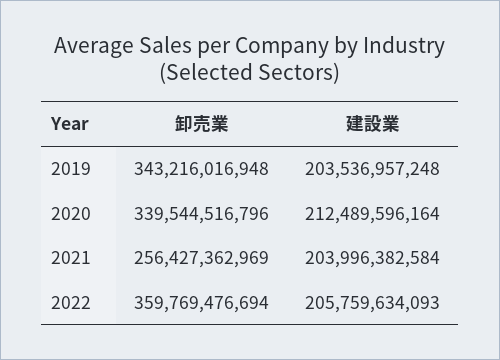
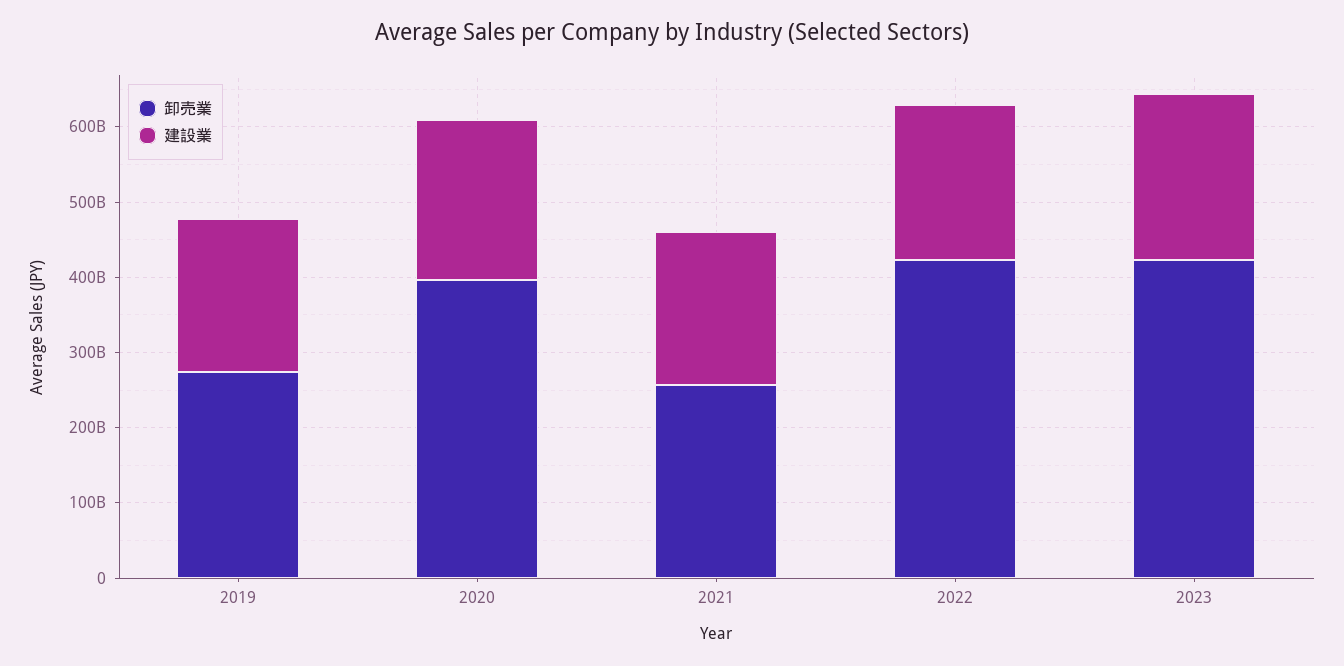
卸売業, 2019: 343216016948 -> 280000000000
卸売業, 2020: 339544516796 -> 400000000000
卸売業, 2022: 359769476694 -> 420000000000
卸売業, 2023: none -> 420000000000
建設業, 2023: none -> 220000000000

